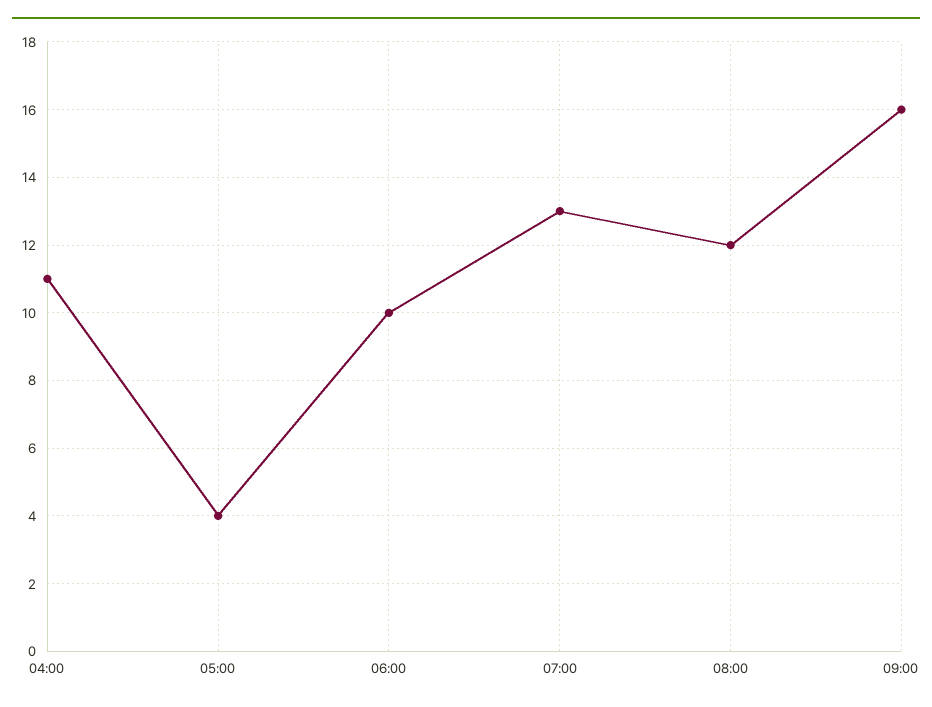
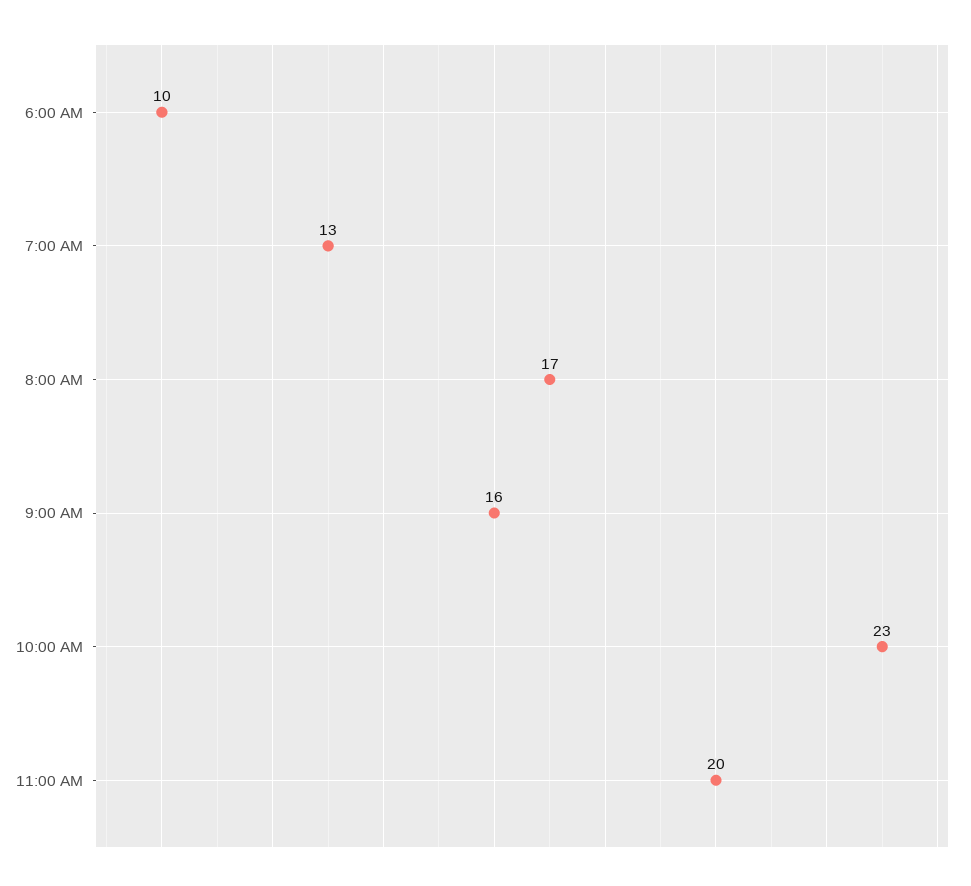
04:00: 11 -> none
05:00: 4 -> none
08:00: 12 -> 17
10:00 AM: none -> 23
11:00 AM: none -> 20

